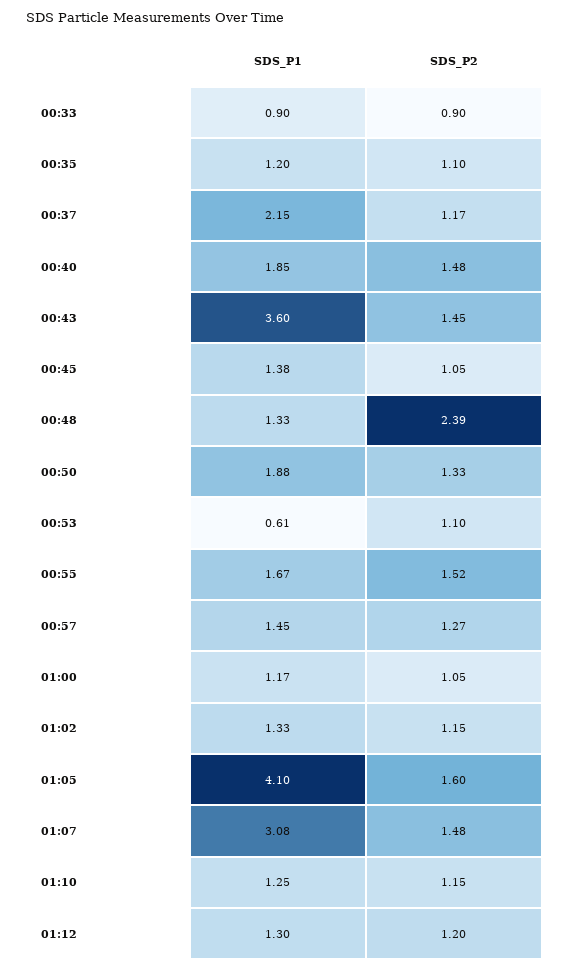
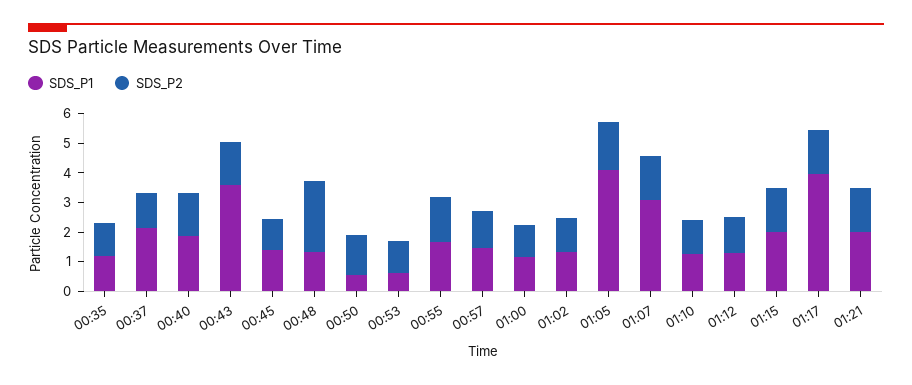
SDS_P1, 00:33: 0.9 -> none
SDS_P2, 00:33: 0.9 -> none
SDS_P1, 00:50: 1.88 -> 0.5
SDS_P1, 01:15: none -> 2
SDS_P2, 01:15: none -> 1.5
SDS_P1, 01:17: none -> 4
SDS_P2, 01:17: none -> 1.5
SDS_P1, 01:21: none -> 2
SDS_P2, 01:21: none -> 1.5

